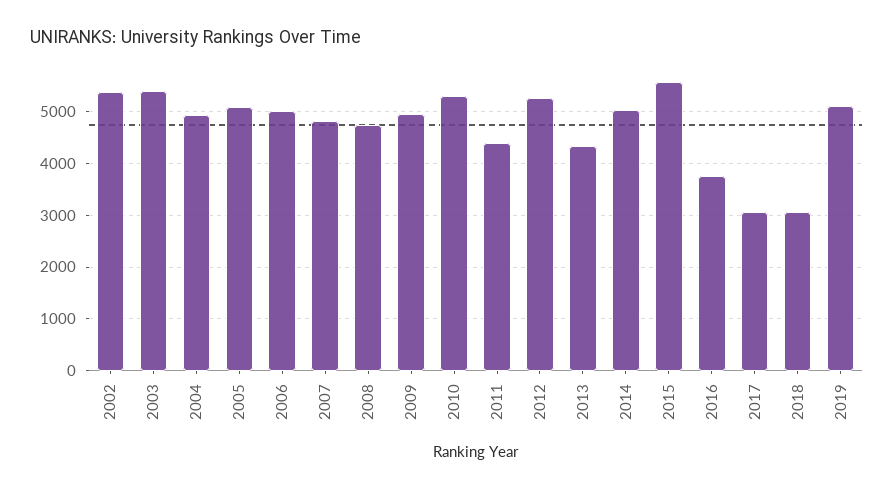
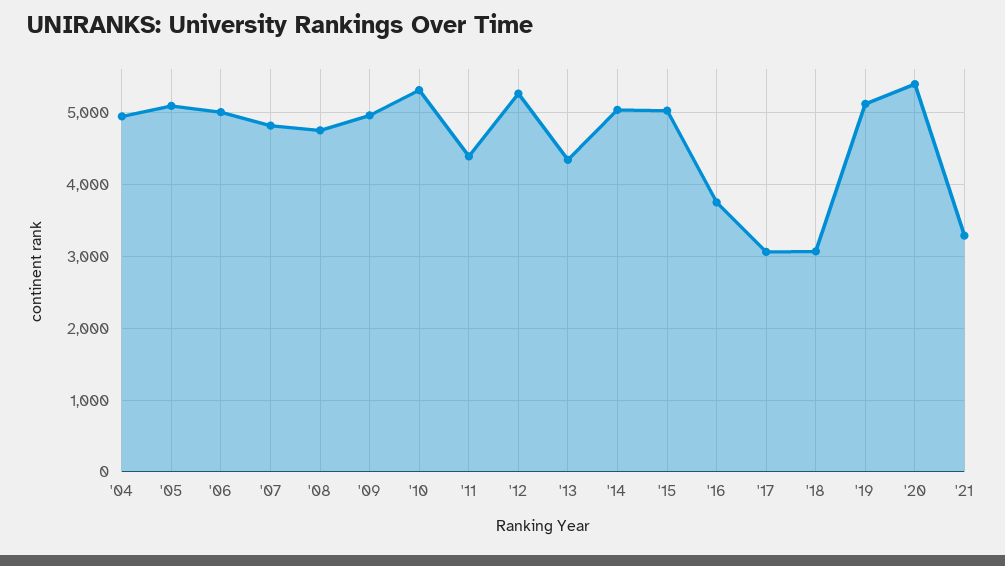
2002: 5400 -> none
2003: 5400 -> none
2015: 5600 -> 5000
'20: none -> 5400
'21: none -> 3300

